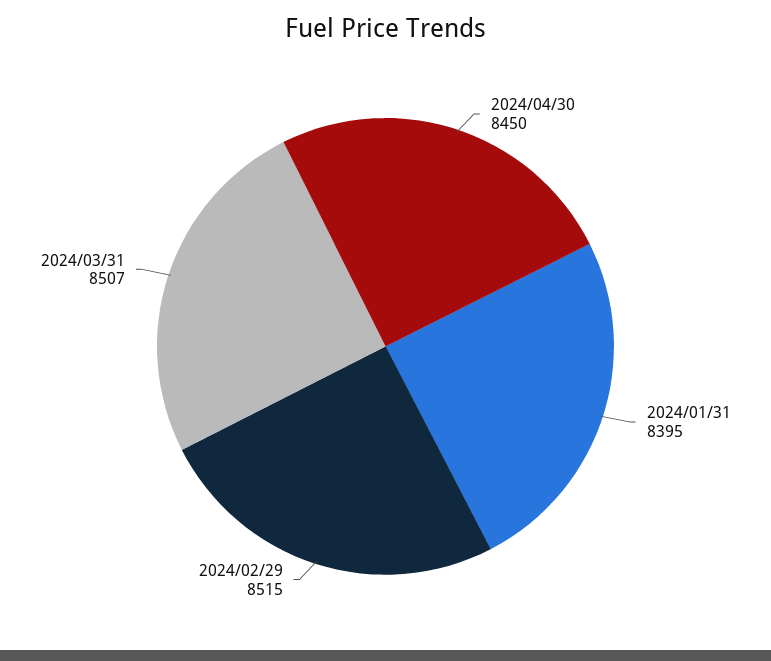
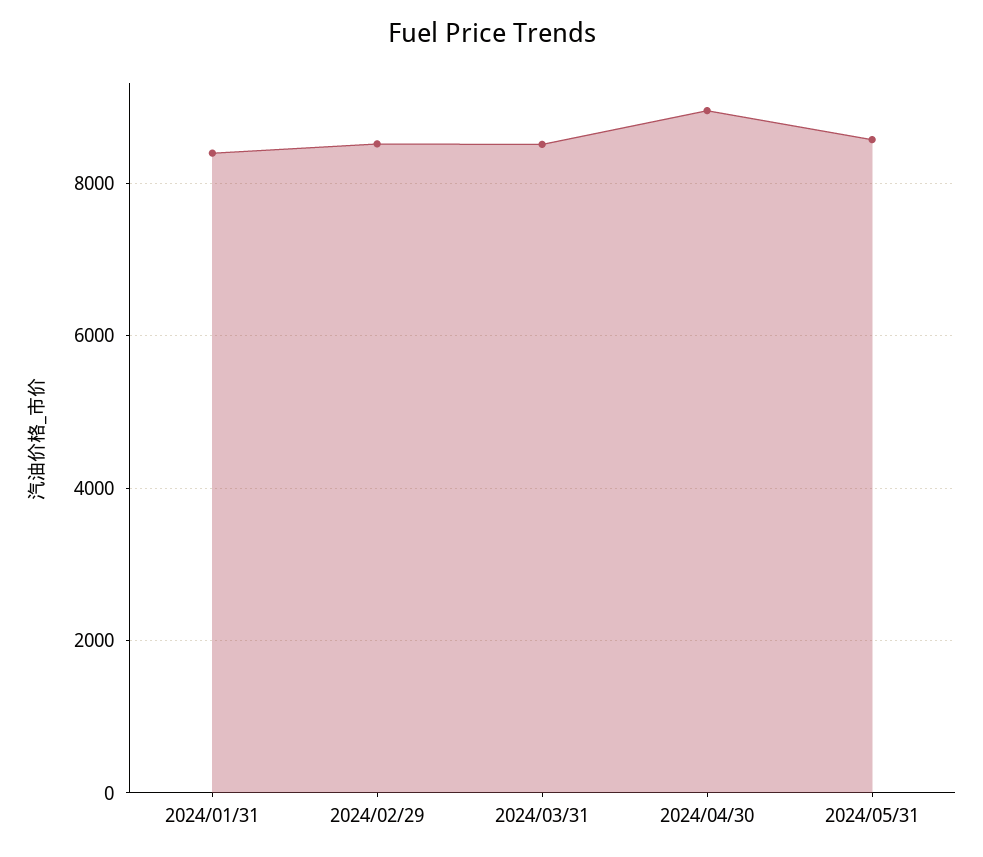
2024/04/30: 8450 -> 9000
2024/05/31: none -> 8600

